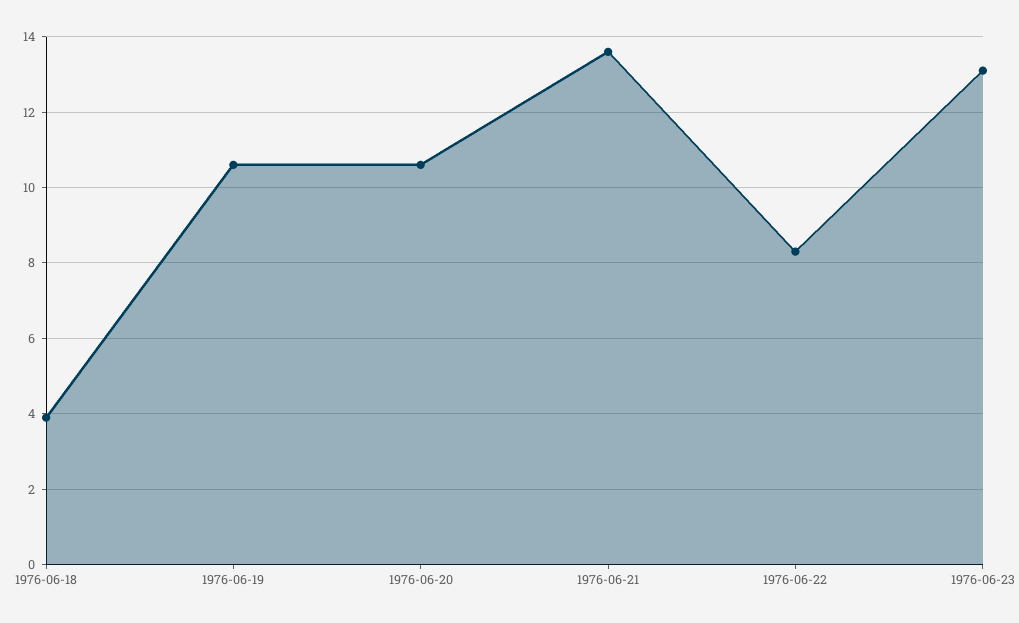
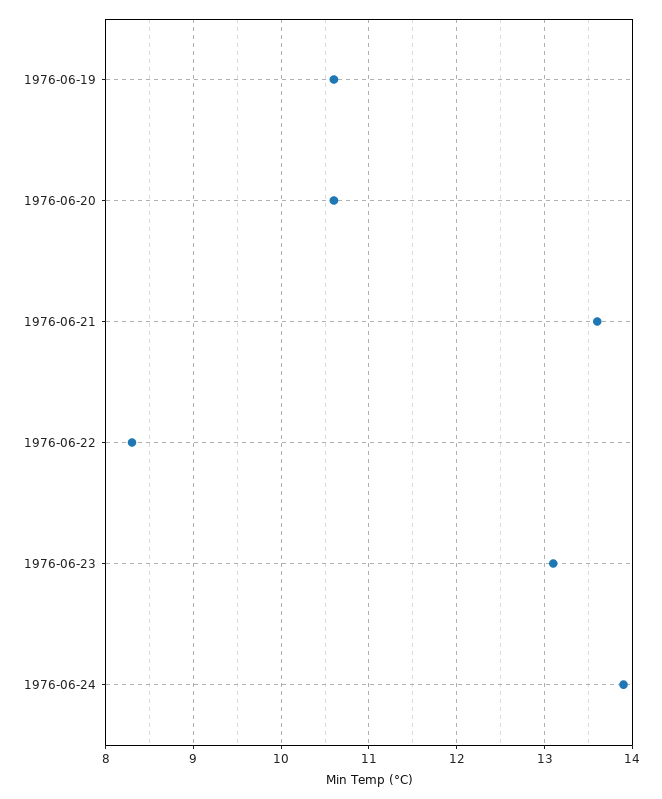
1976-06-18: 4 -> none
1976-06-24: none -> 13.9

